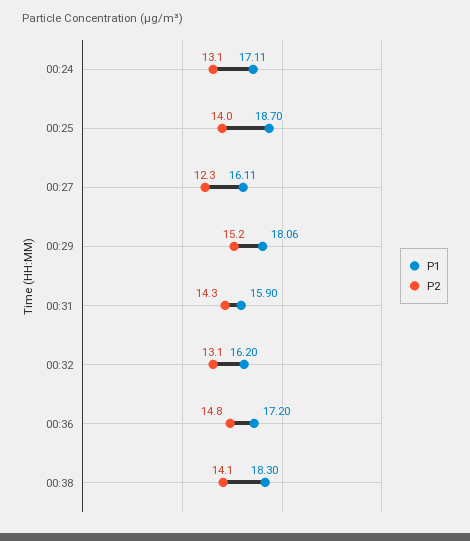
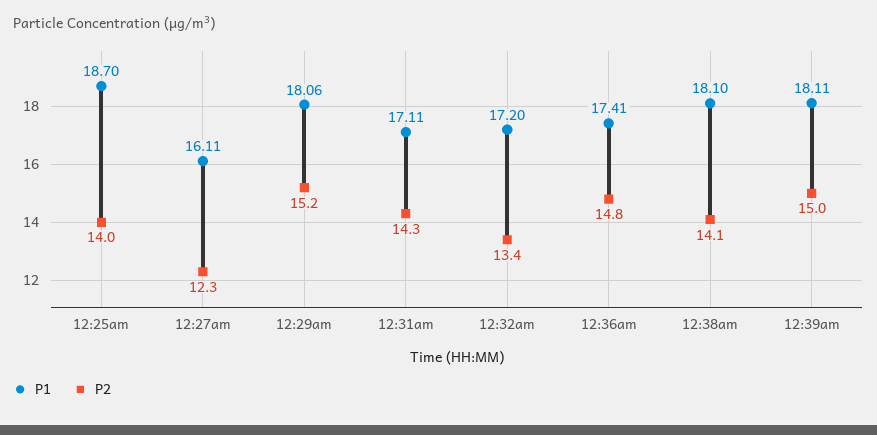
P1, 00:24: 17.11 -> none
P2, 00:24: 13.1 -> none
P1, 00:31: 15.9 -> 17.11
P1, 00:32: 16.2 -> 17.2
P2, 00:32: 13.1 -> 13.4
P1, 00:36: 17.2 -> 17.41
P1, 00:38: 18.3 -> 18.1
P1, 12:39am: none -> 18.11
P2, 12:39am: none -> 15

